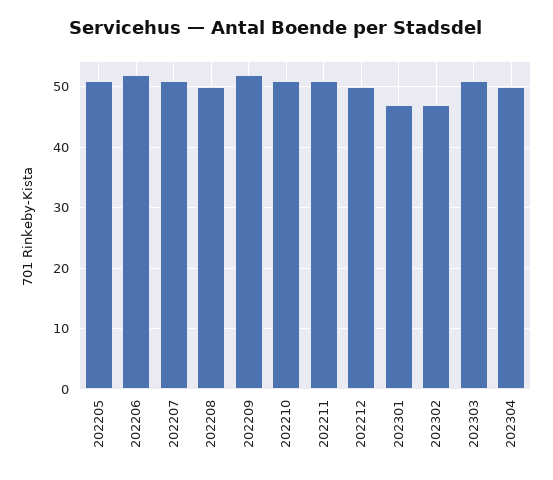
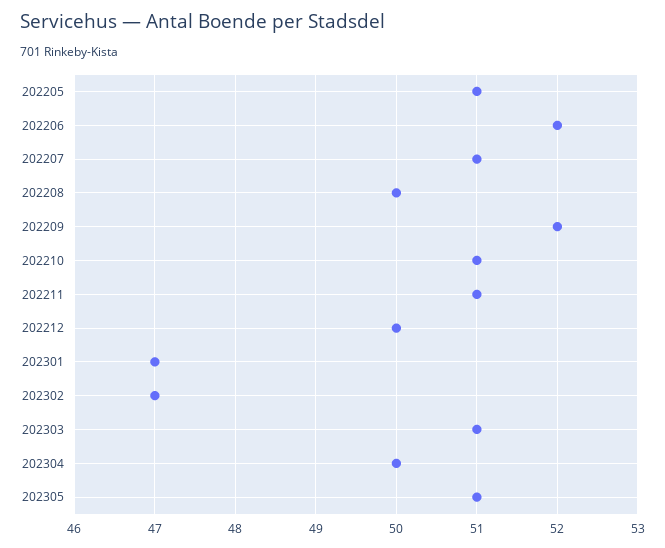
202305: none -> 51

